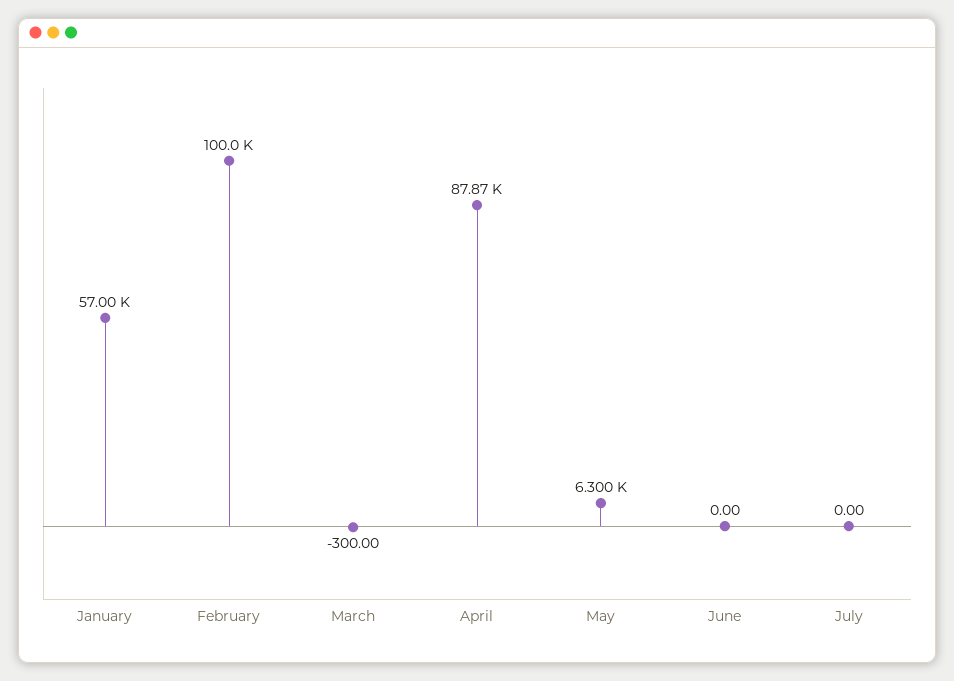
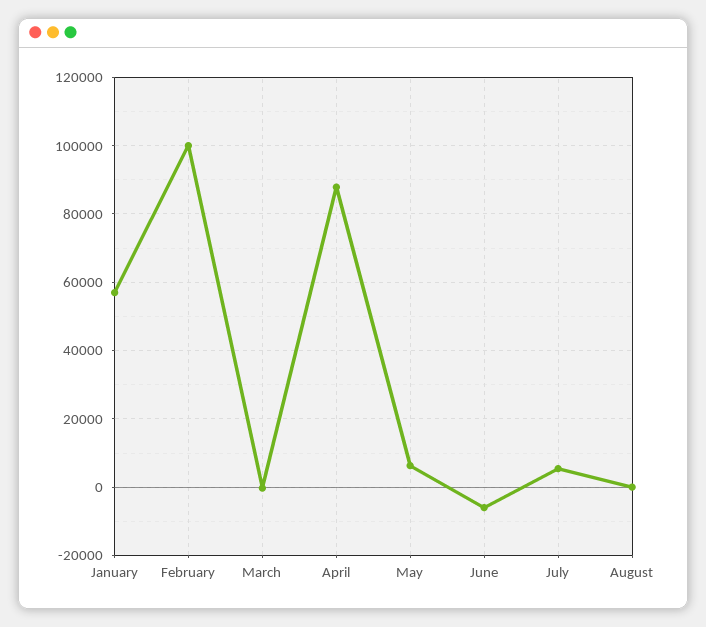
June: 0 -> -6000
July: 0 -> 6000
August: none -> 0

